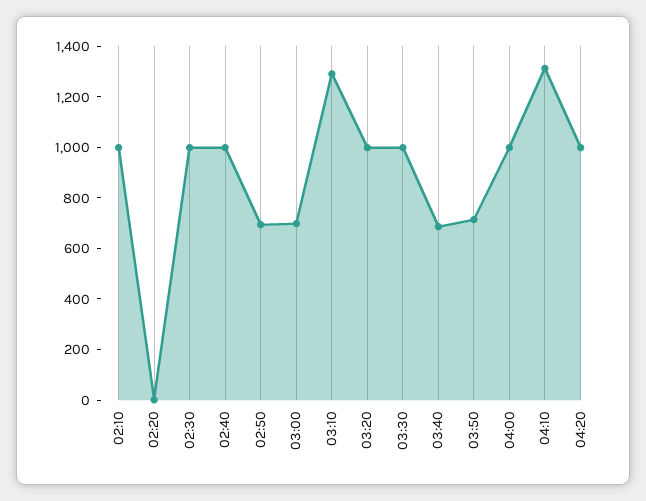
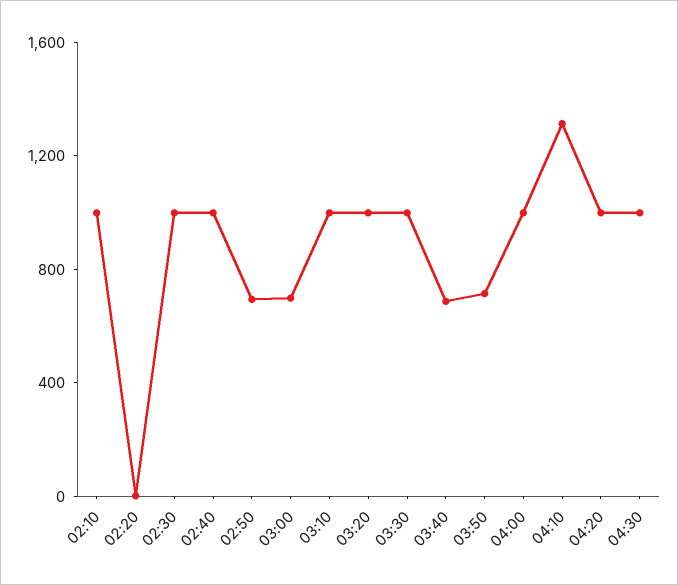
03:10: 1300 -> 1000
04:30: none -> 1000

